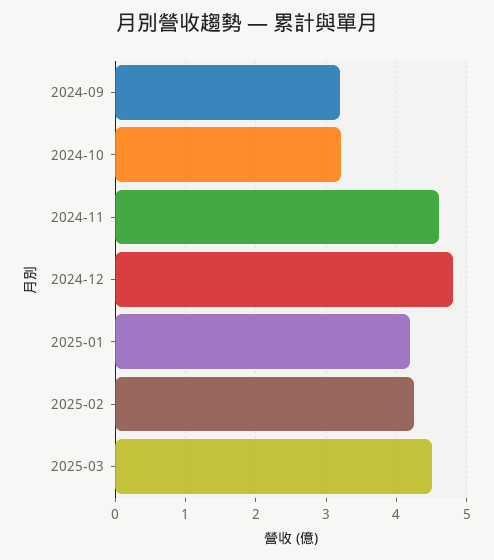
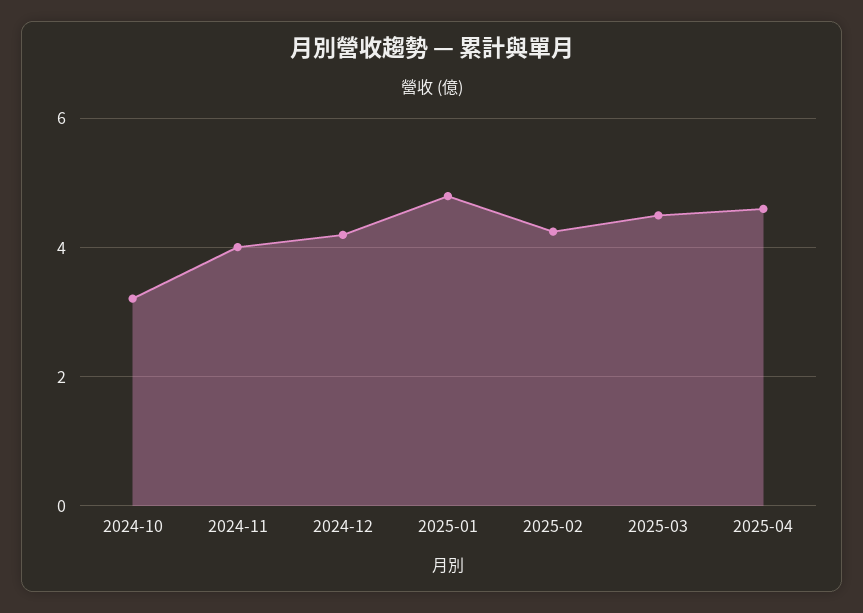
2024-09: 3.2 -> none
2024-11: 4.6 -> 4
2024-12: 4.8 -> 4.2
2025-01: 4.2 -> 4.8
2025-04: none -> 4.6

